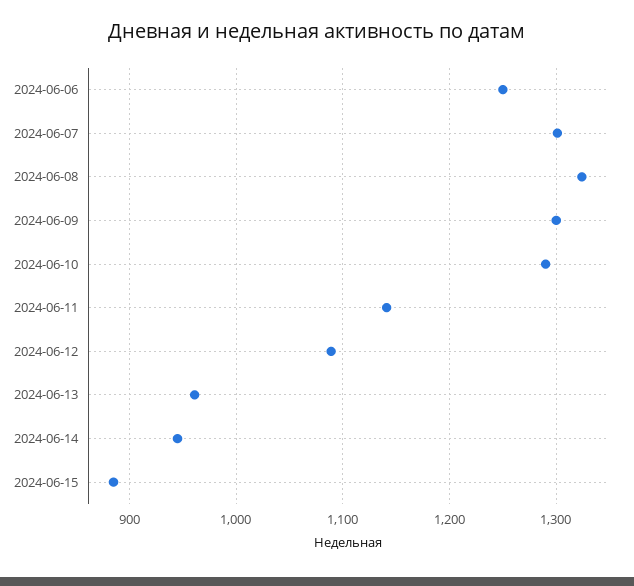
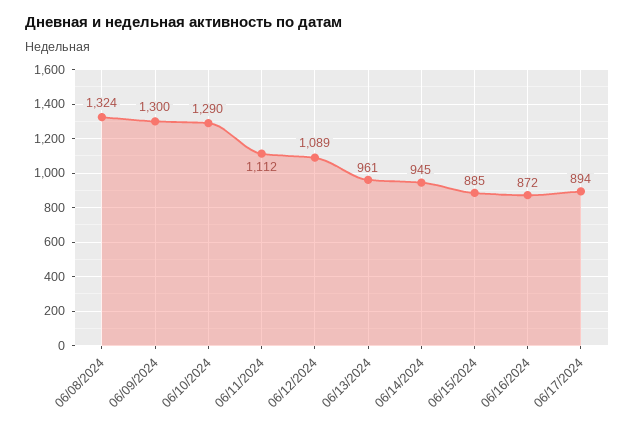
2024-06-06: 1250 -> none
2024-06-07: 1300 -> none
2024-06-11: 1140 -> 1112
06/16/2024: none -> 872
06/17/2024: none -> 894

